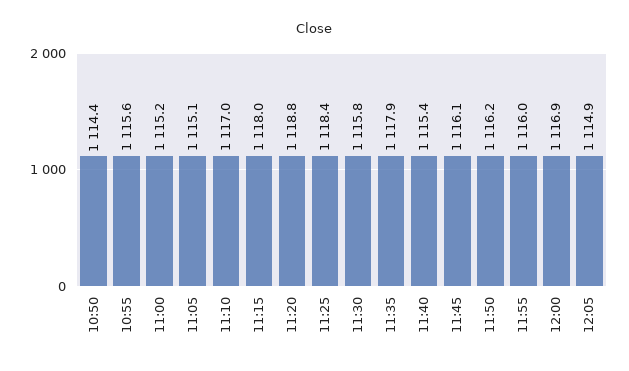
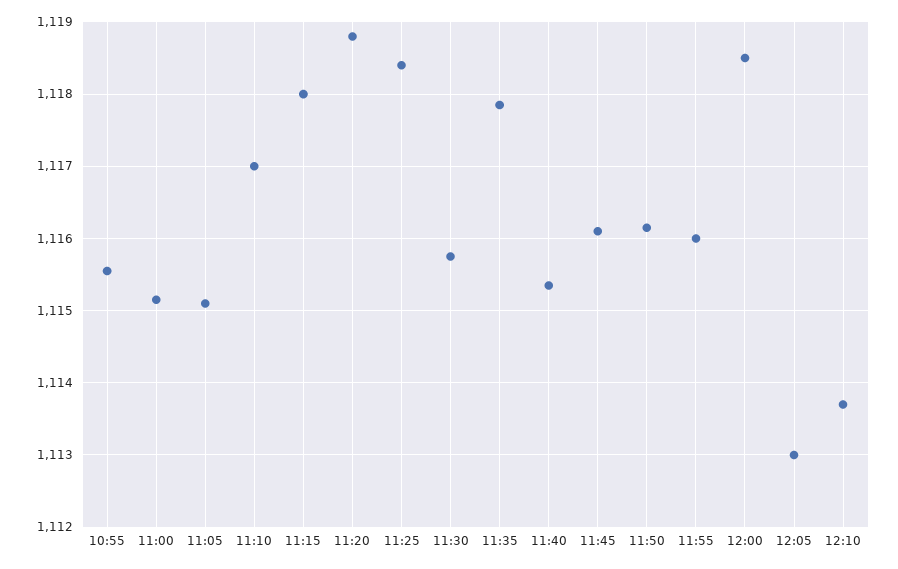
10:50: 1114.4 -> none
12:00: 1116.9 -> 1118.5
12:05: 1114.9 -> 1113
12:10: none -> 1113.7

